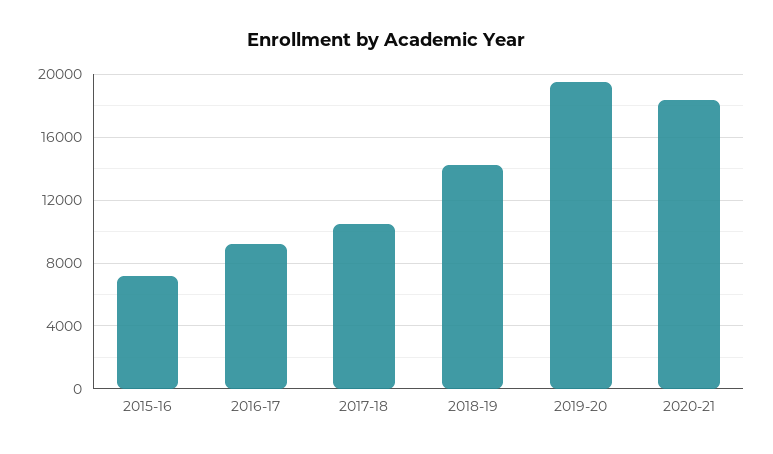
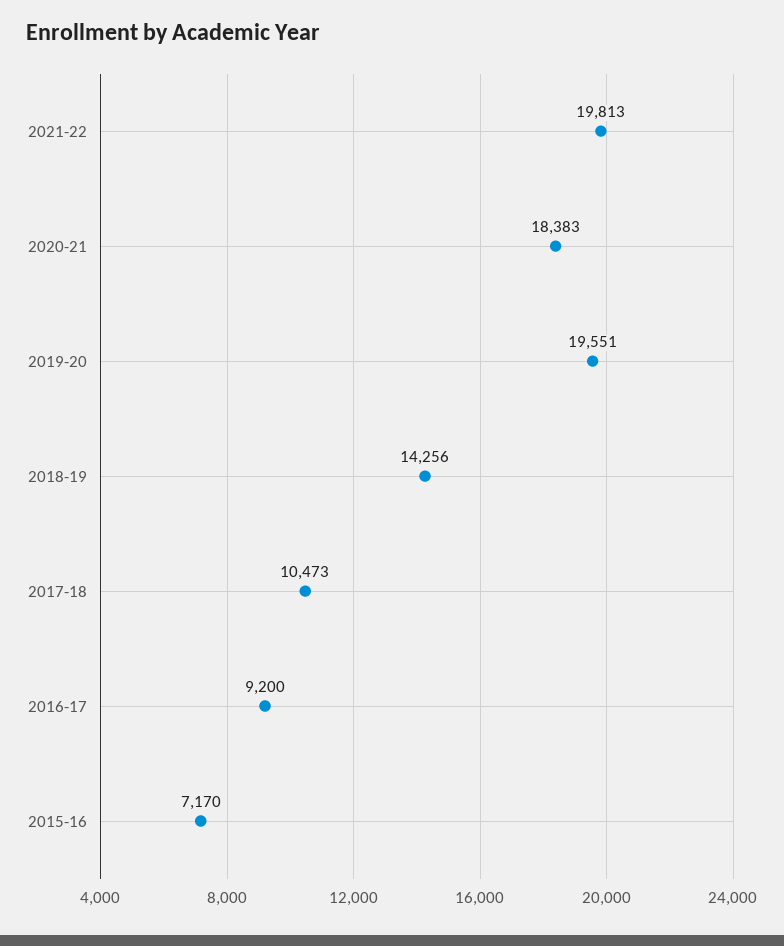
2021-22: none -> 19813

